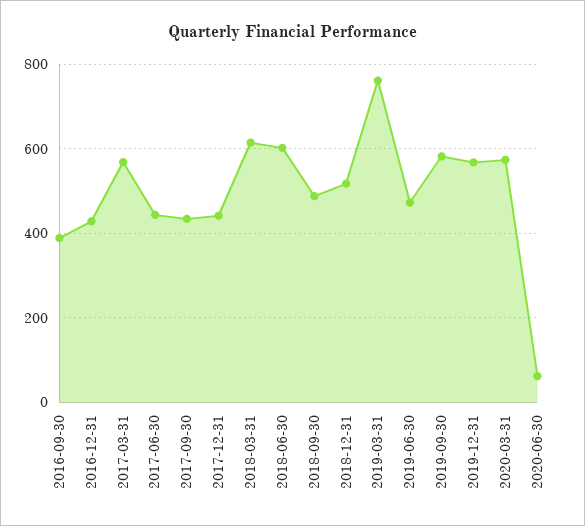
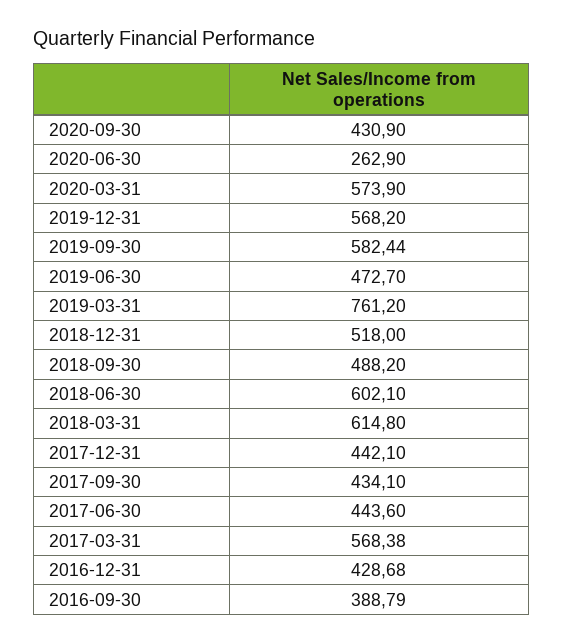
2020-06-30: 60 -> 262.9
2020-09-30: none -> 430.9

